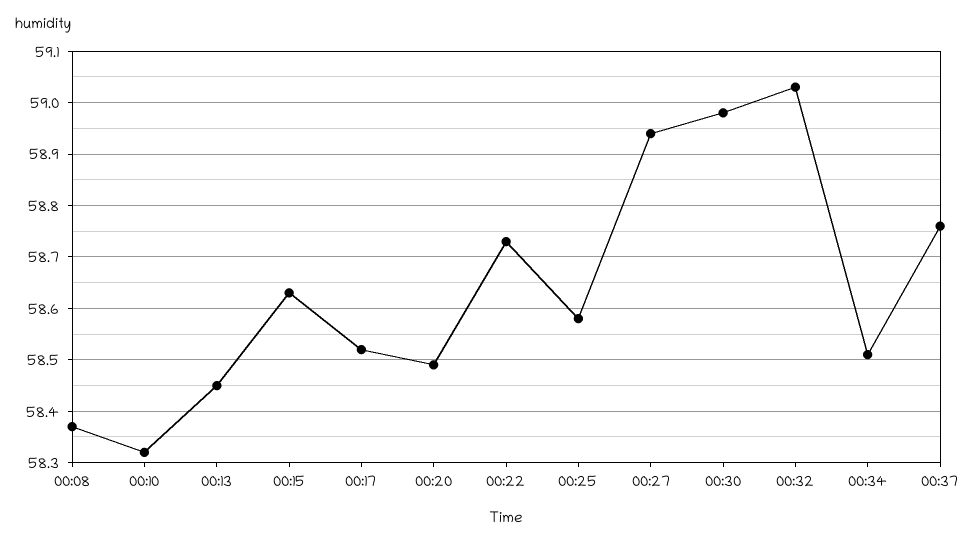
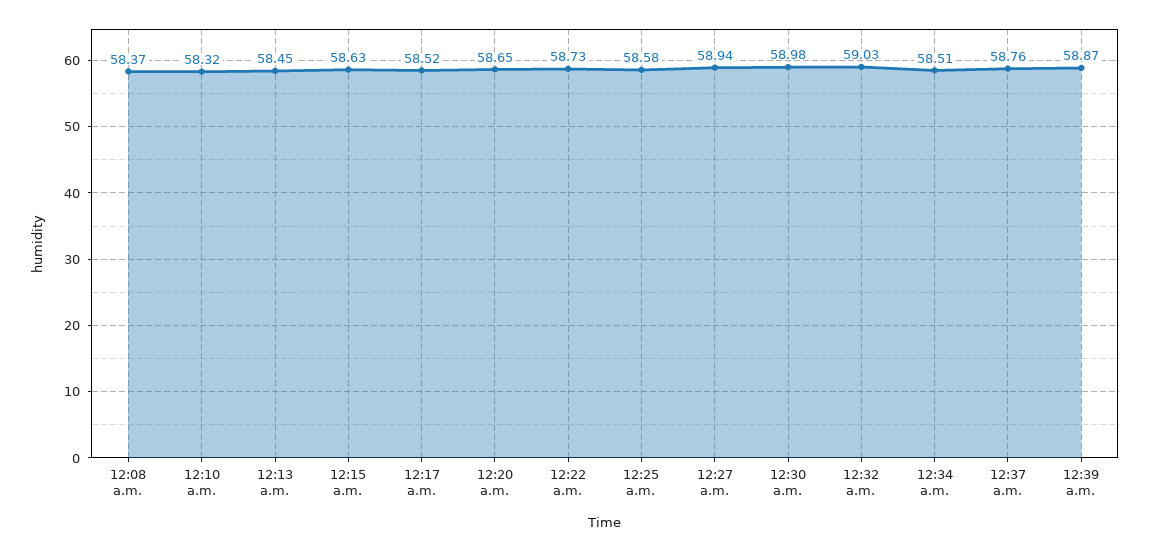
00:20: 58.5 -> 58.65
12:39 a.m.: none -> 58.87

